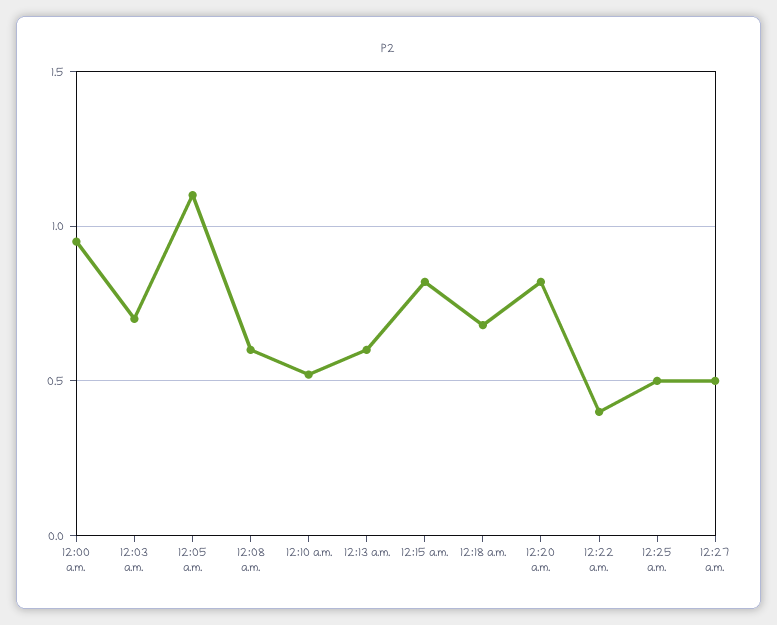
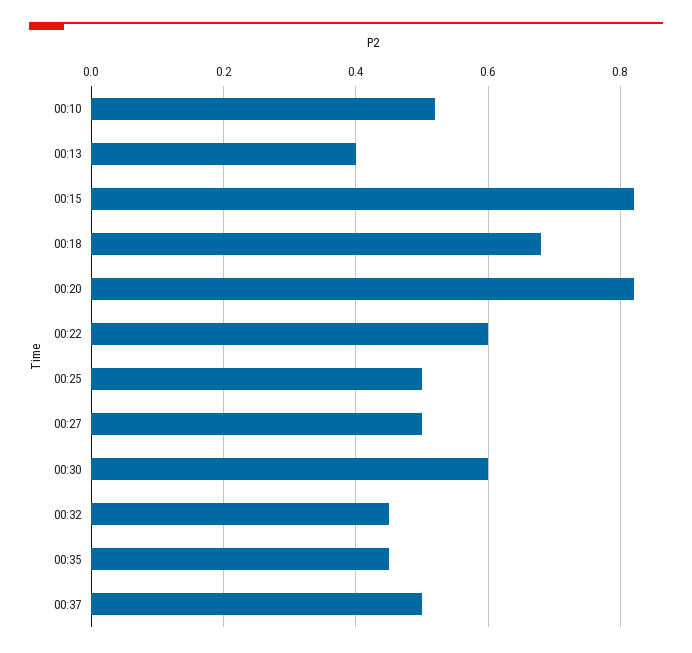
12:00 a.m.: 0.95 -> none
12:03 a.m.: 0.7 -> none
12:05 a.m.: 1.1 -> none
12:08 a.m.: 0.6 -> none
12:13 a.m.: 0.6 -> 0.4
12:22 a.m.: 0.4 -> 0.6
00:30: none -> 0.6
00:32: none -> 0.45
00:35: none -> 0.45
00:37: none -> 0.5

